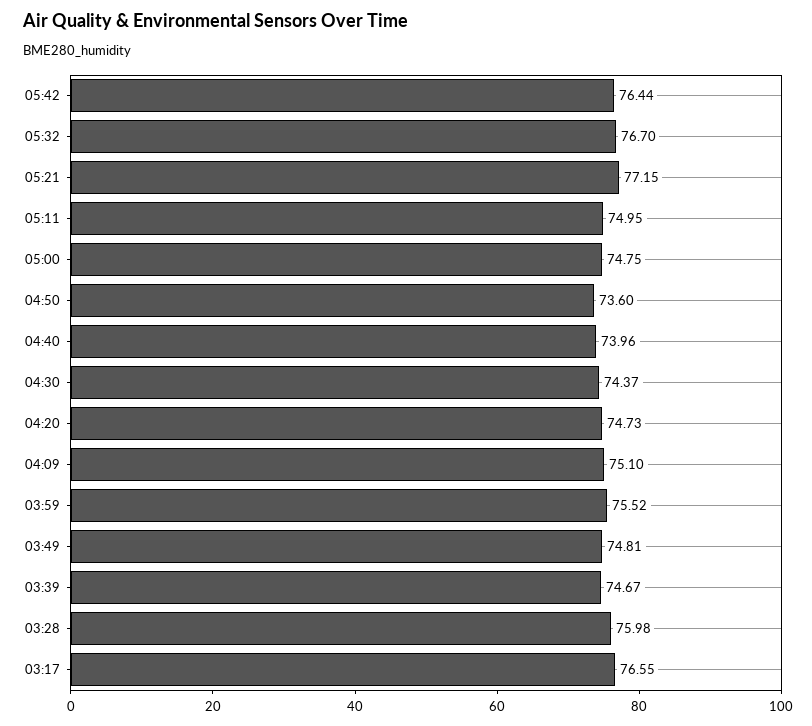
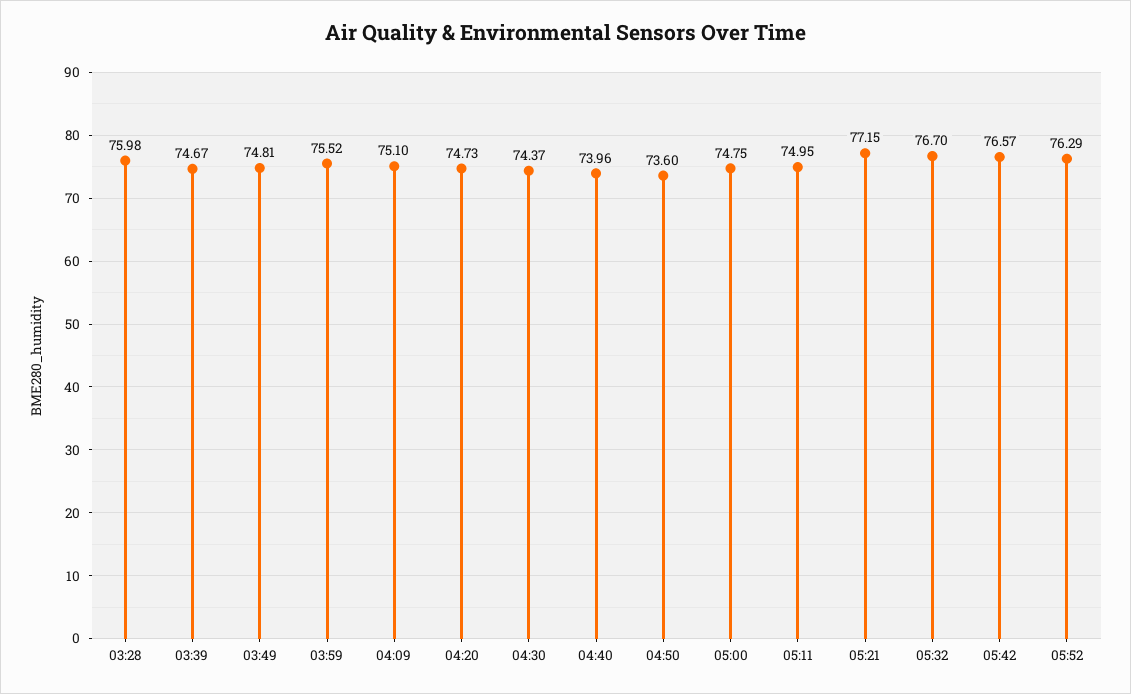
05:42: 76.44 -> 76.57
03:17: 76.55 -> none
05:52: none -> 76.29

